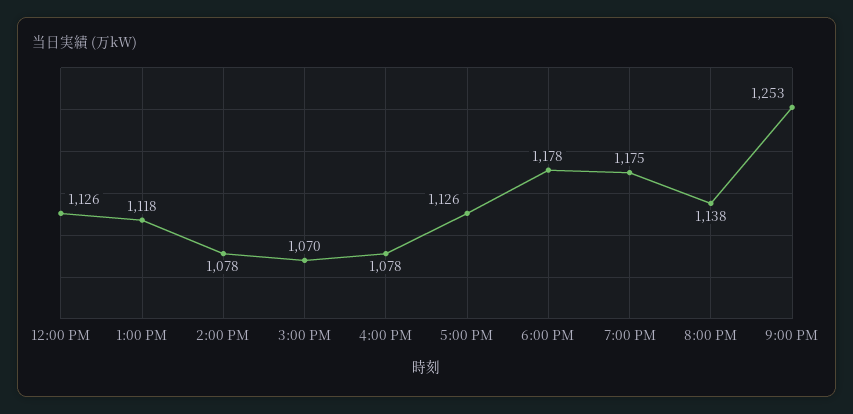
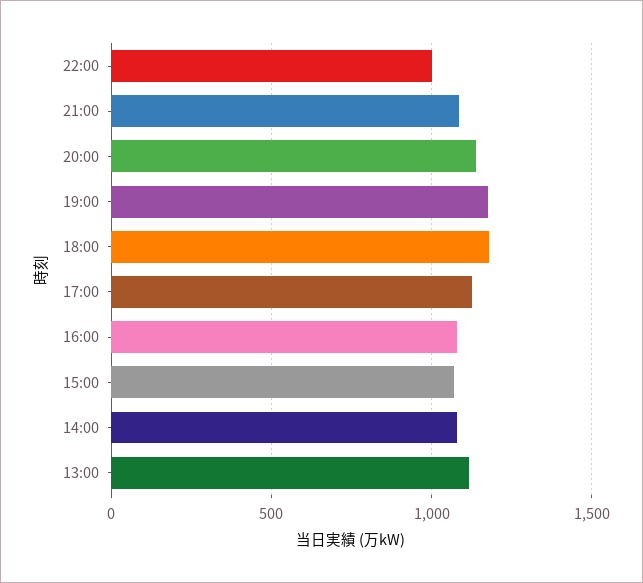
12:00 PM: 1126 -> none
9:00 PM: 1253 -> 1100
22:00: none -> 1000

